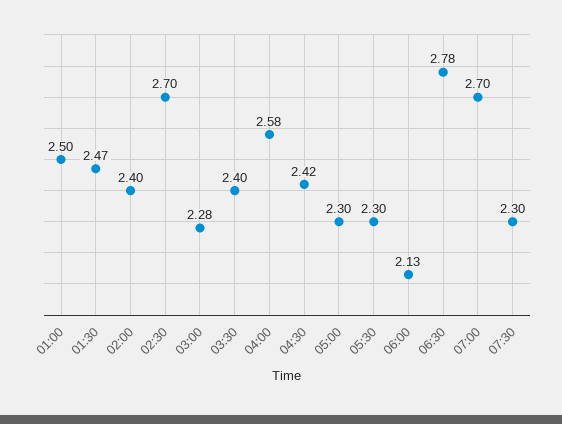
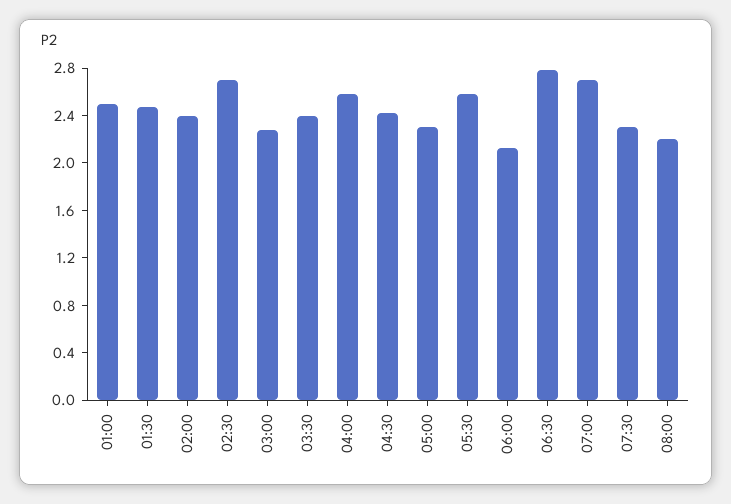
05:30: 2.3 -> 2.6
08:00: none -> 2.2

